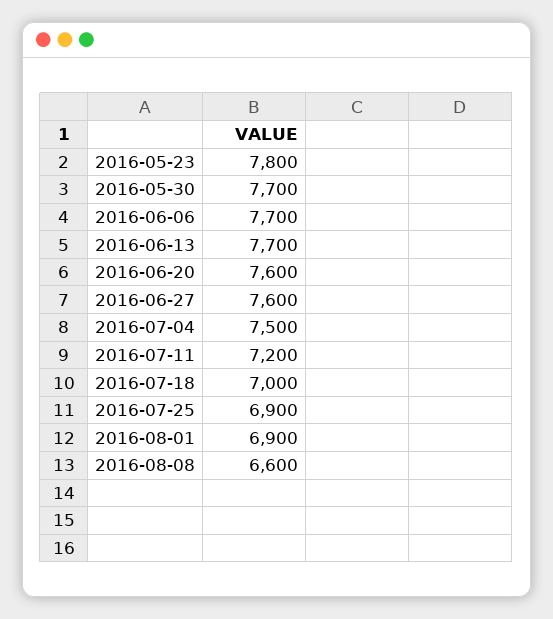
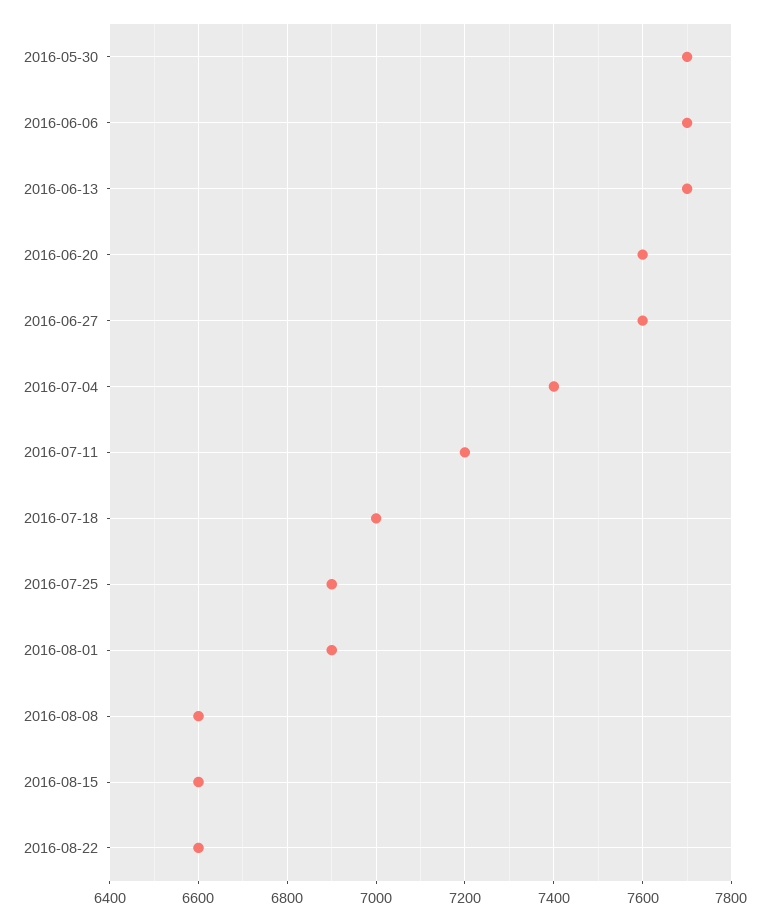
2016-05-23: 7800 -> none
2016-07-04: 7500 -> 7400
2016-08-15: none -> 6600
2016-08-22: none -> 6600

